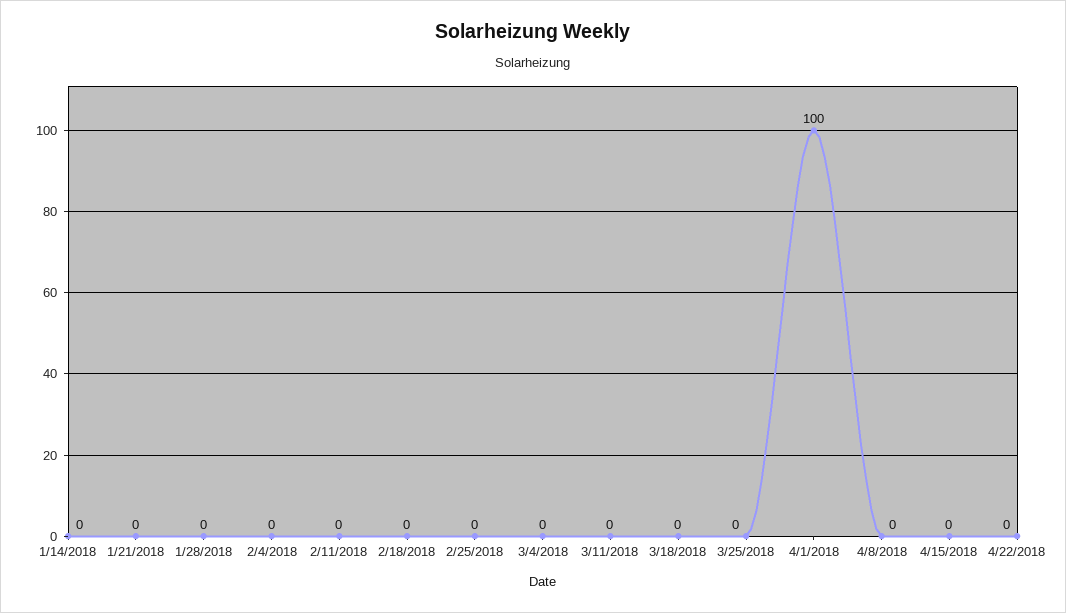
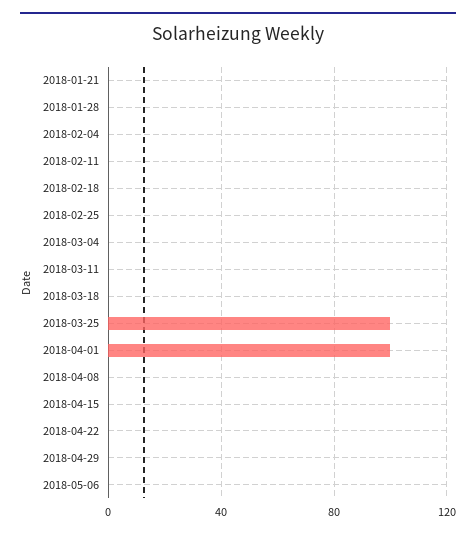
1/14/2018: 0 -> none
3/25/2018: 0 -> 100
2018-04-29: none -> 0
2018-05-06: none -> 0

